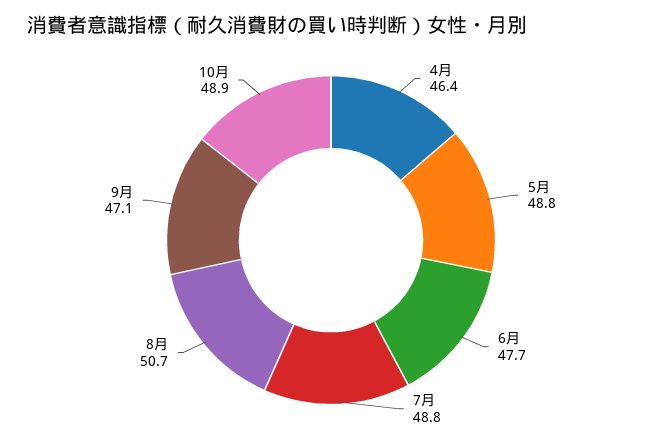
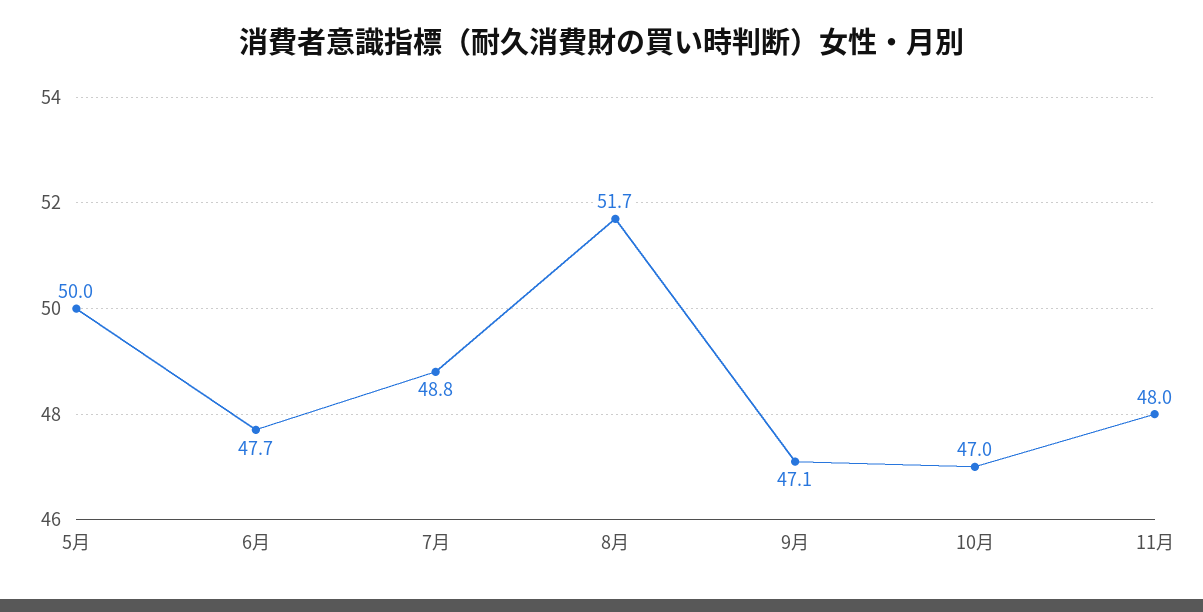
4月: 46.4 -> none
5月: 48.8 -> 50
8月: 50.7 -> 51.7
10月: 48.9 -> 47
11月: none -> 48

